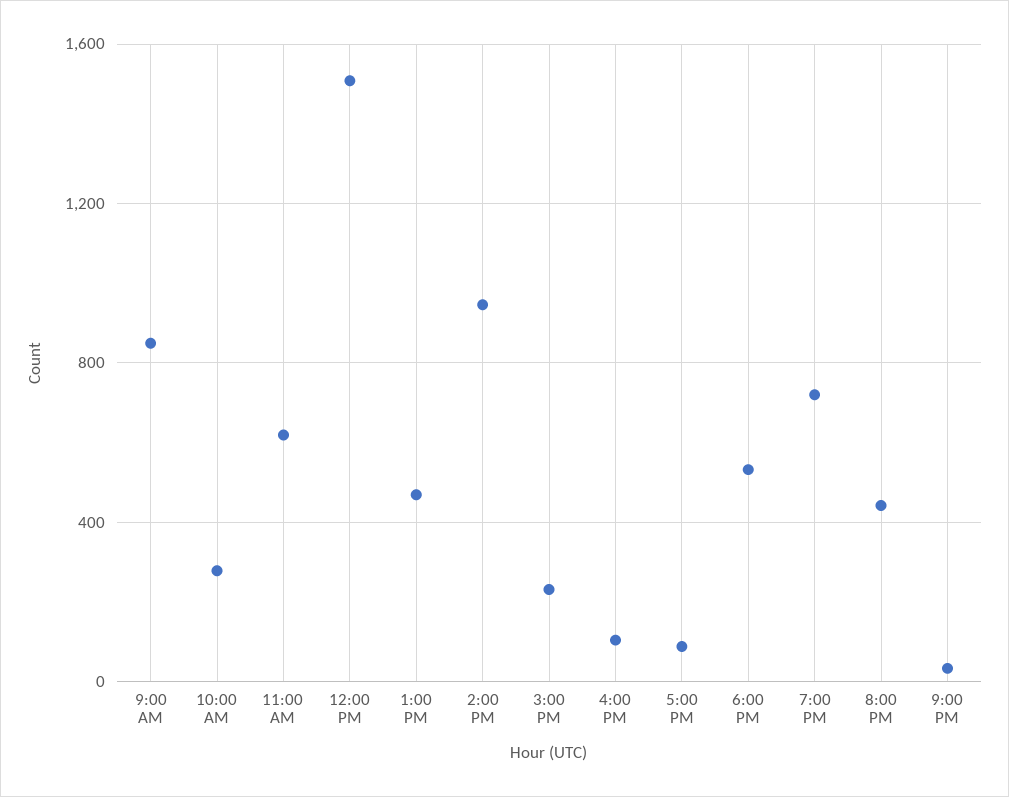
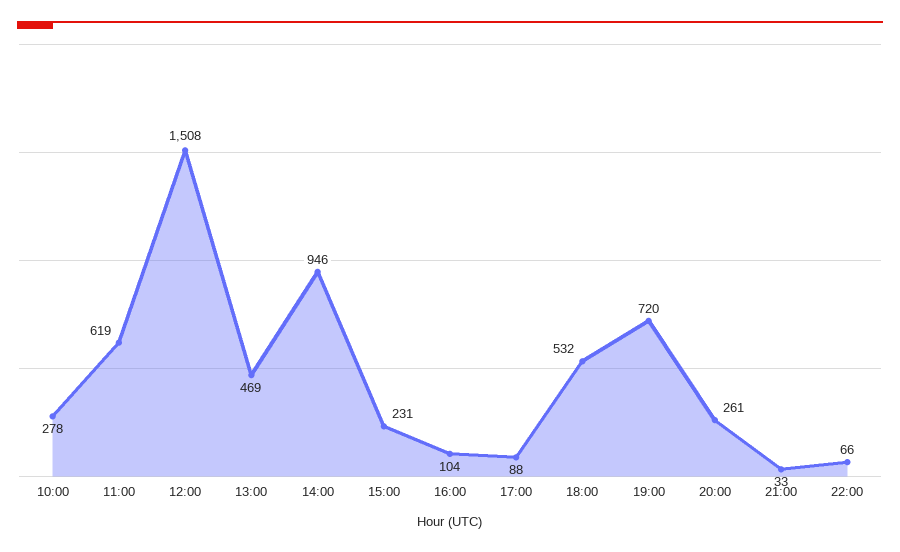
9:00 AM: 850 -> none
8:00 PM: 450 -> 261
22:00: none -> 66

